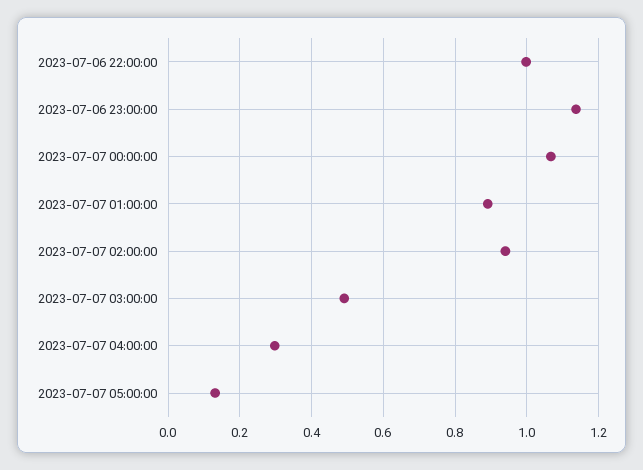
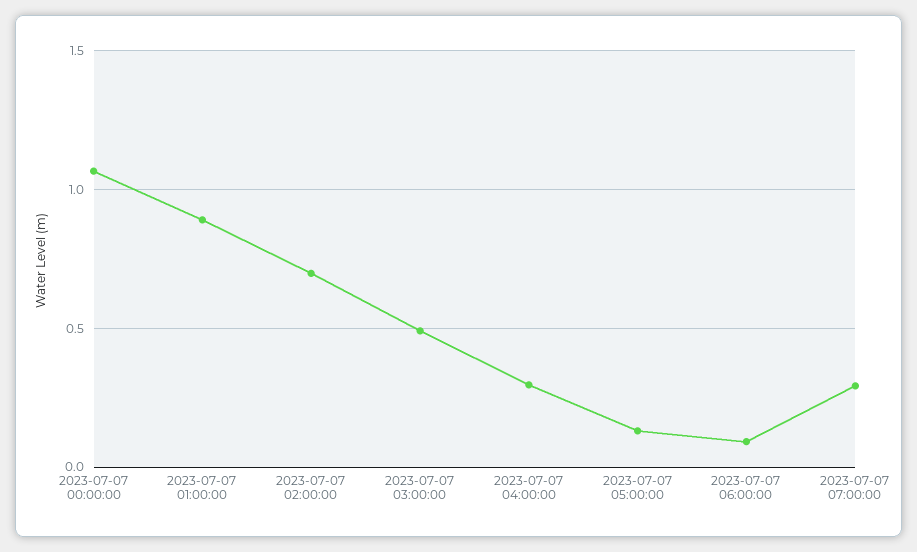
2023-07-06 22:00:00: 1 -> none
2023-07-06 23:00:00: 1.14 -> none
2023-07-07 02:00:00: 0.94 -> 0.7
2023-07-07 06:00:00: none -> 0.1
2023-07-07 07:00:00: none -> 0.3

